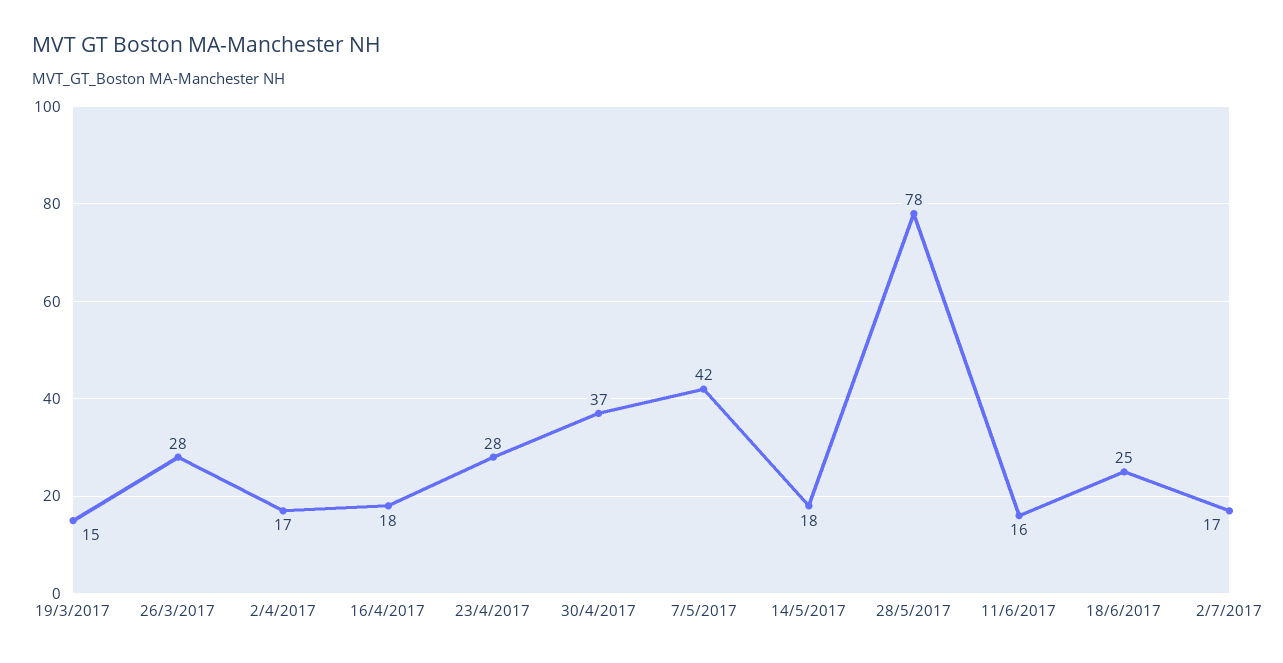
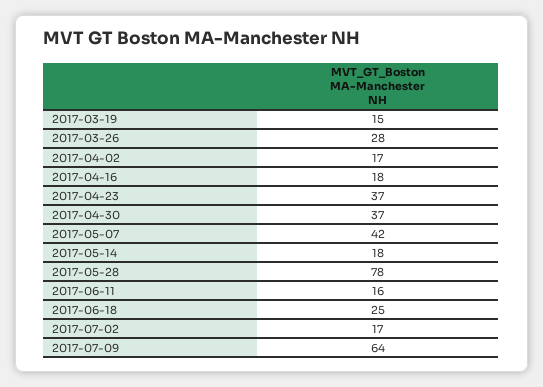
23/4/2017: 28 -> 37
2017-07-09: none -> 64

